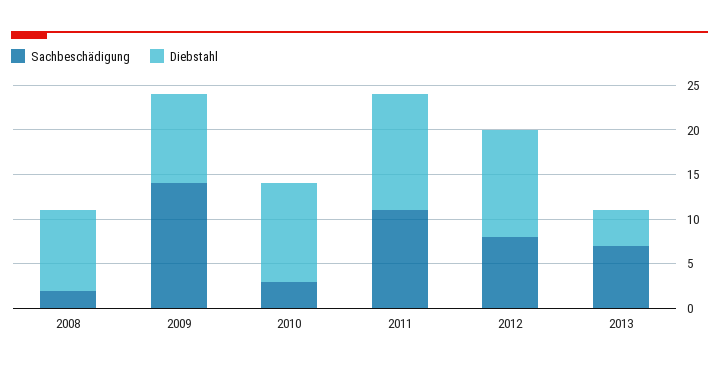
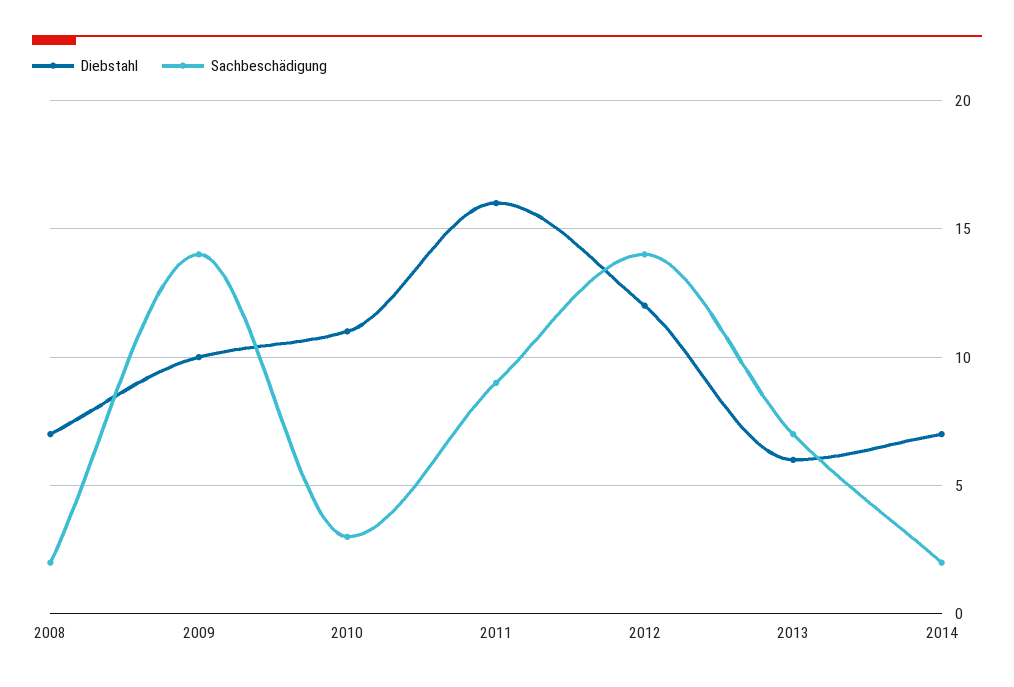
Diebstahl, 2008: 9 -> 7
Sachbeschädigung, 2011: 11 -> 9
Diebstahl, 2011: 13 -> 16
Sachbeschädigung, 2012: 8 -> 14
Diebstahl, 2013: 4 -> 6
Diebstahl, 2014: none -> 7
Sachbeschädigung, 2014: none -> 2

